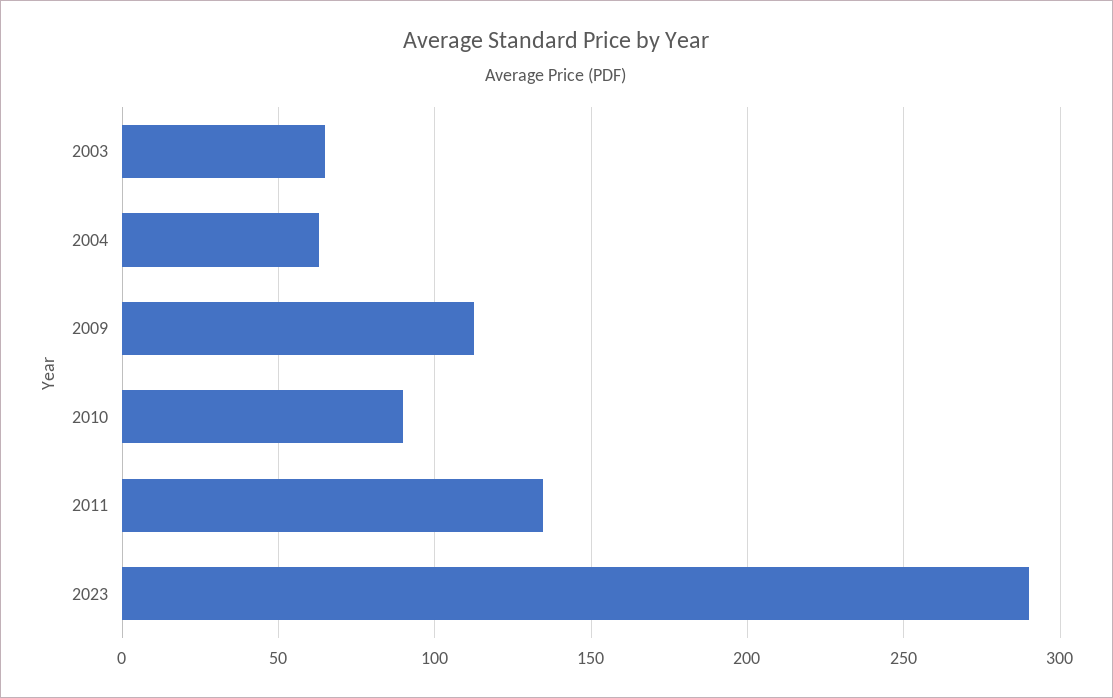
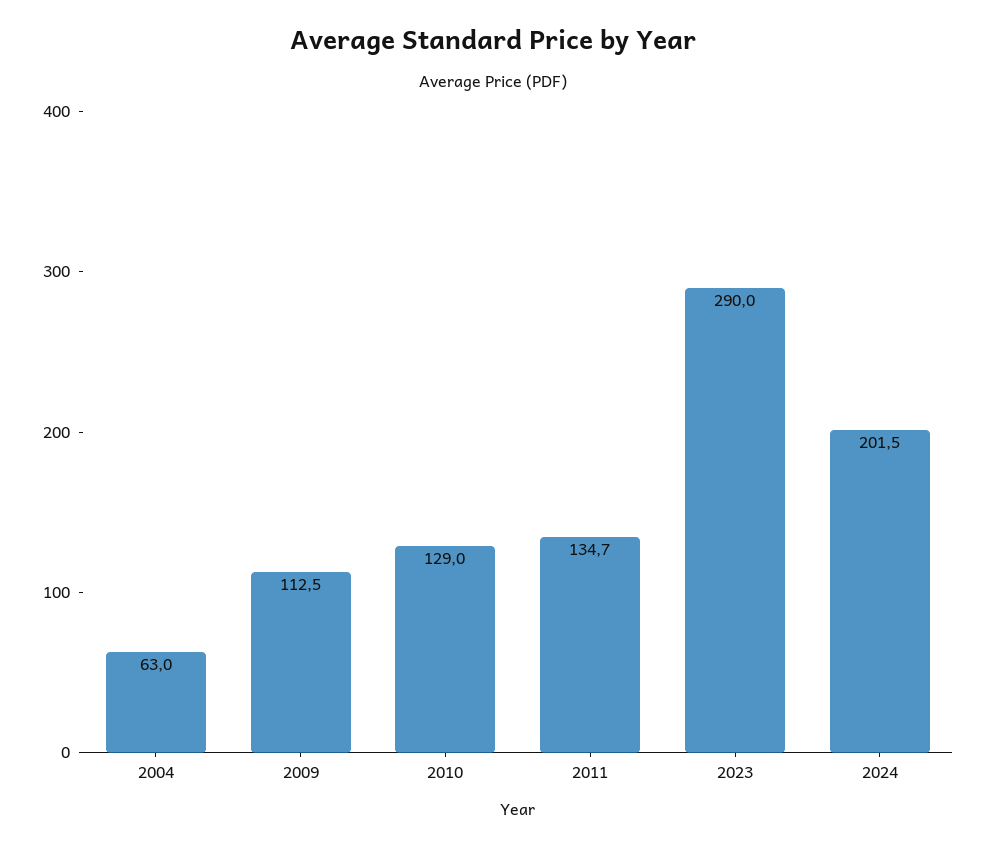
2003: 65 -> none
2010: 90 -> 129
2024: none -> 201.5

